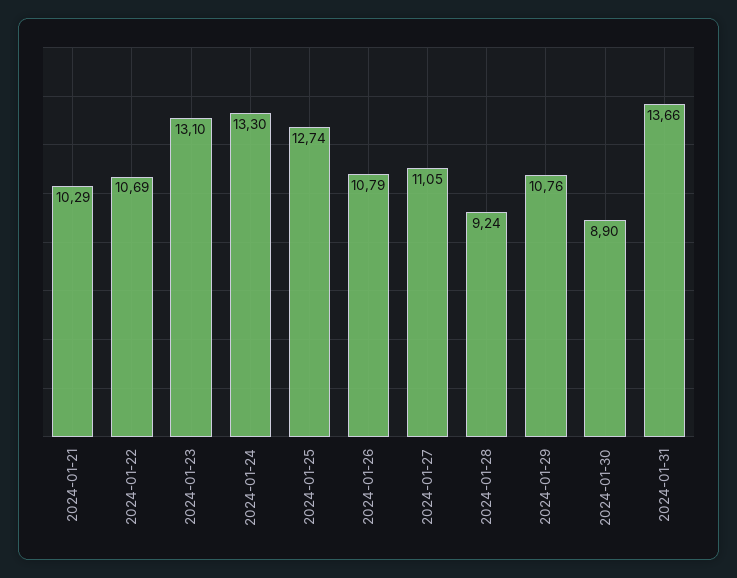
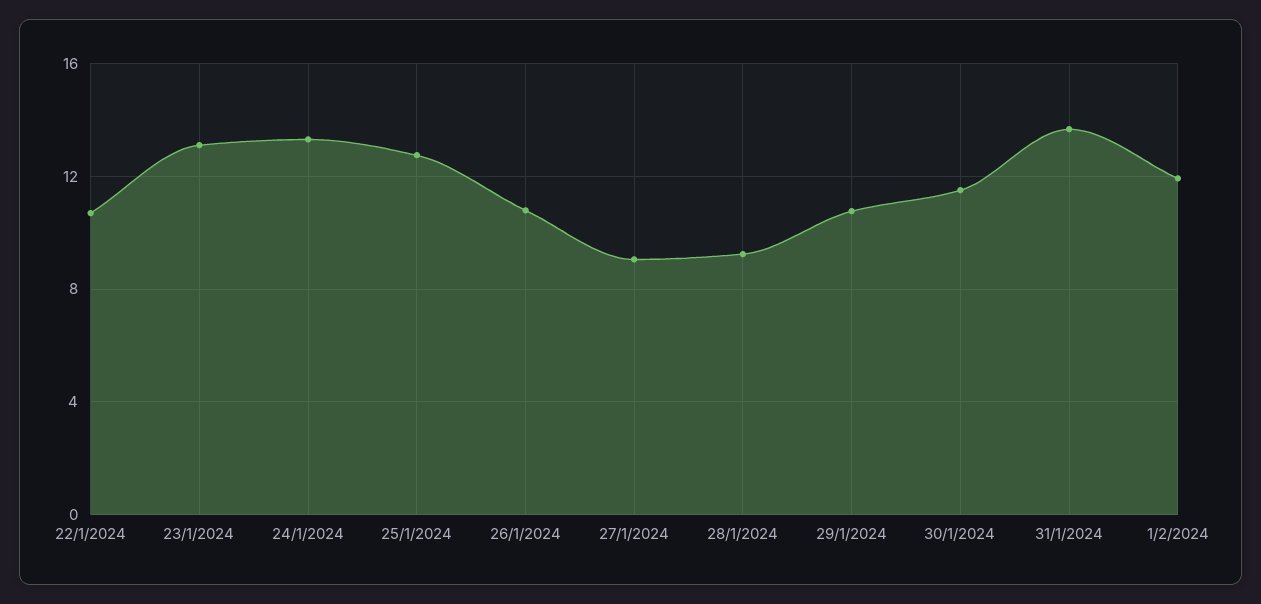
2024-01-21: 10.29 -> none
2024-01-27: 11.05 -> 9
2024-01-30: 8.9 -> 11.5
1/2/2024: none -> 12

